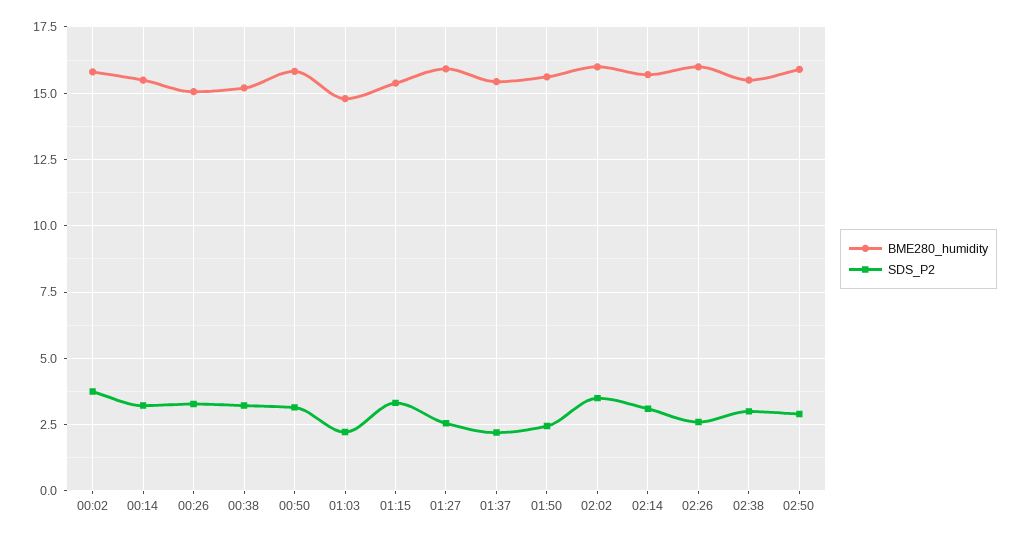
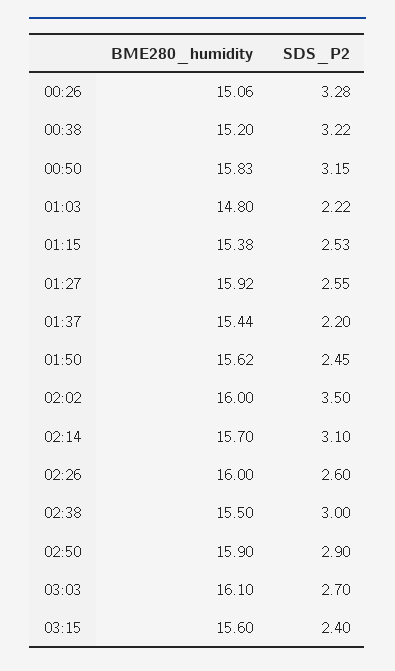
BME280_humidity, 00:02: 15.75 -> none
SDS_P2, 00:02: 3.75 -> none
BME280_humidity, 00:14: 15.5 -> none
SDS_P2, 00:14: 3.25 -> none
SDS_P2, 01:15: 3.25 -> 2.53
BME280_humidity, 03:03: none -> 16.1
SDS_P2, 03:03: none -> 2.7
BME280_humidity, 03:15: none -> 15.6
SDS_P2, 03:15: none -> 2.4

